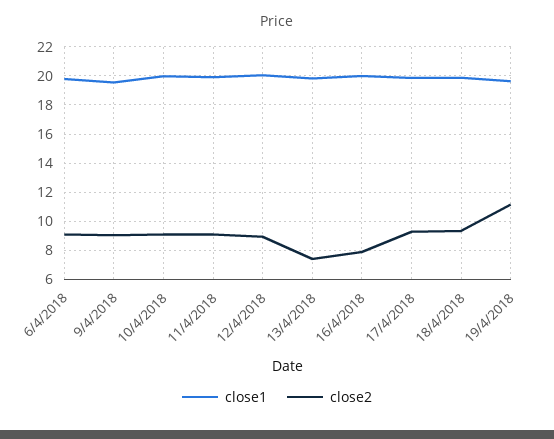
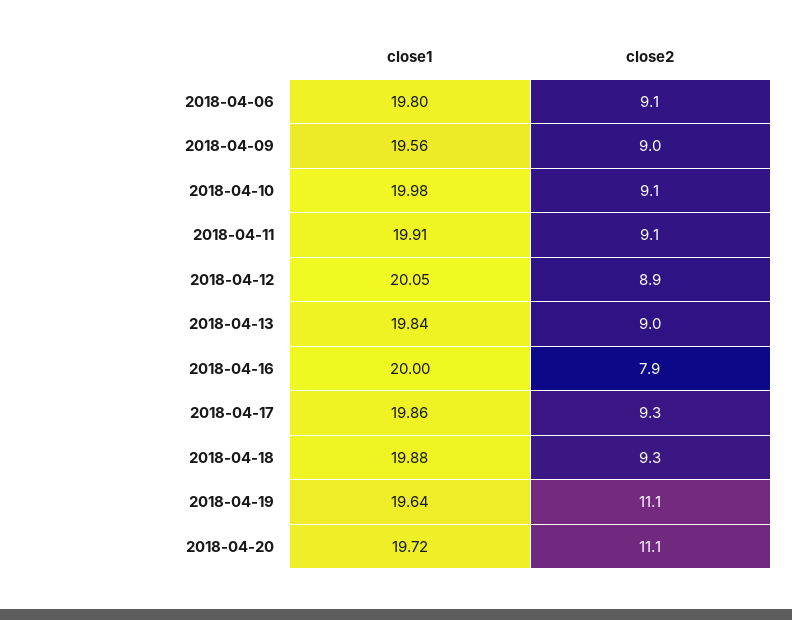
close2, 13/4/2018: 7.5 -> 9
close1, 2018-04-20: none -> 19.72
close2, 2018-04-20: none -> 11.1

